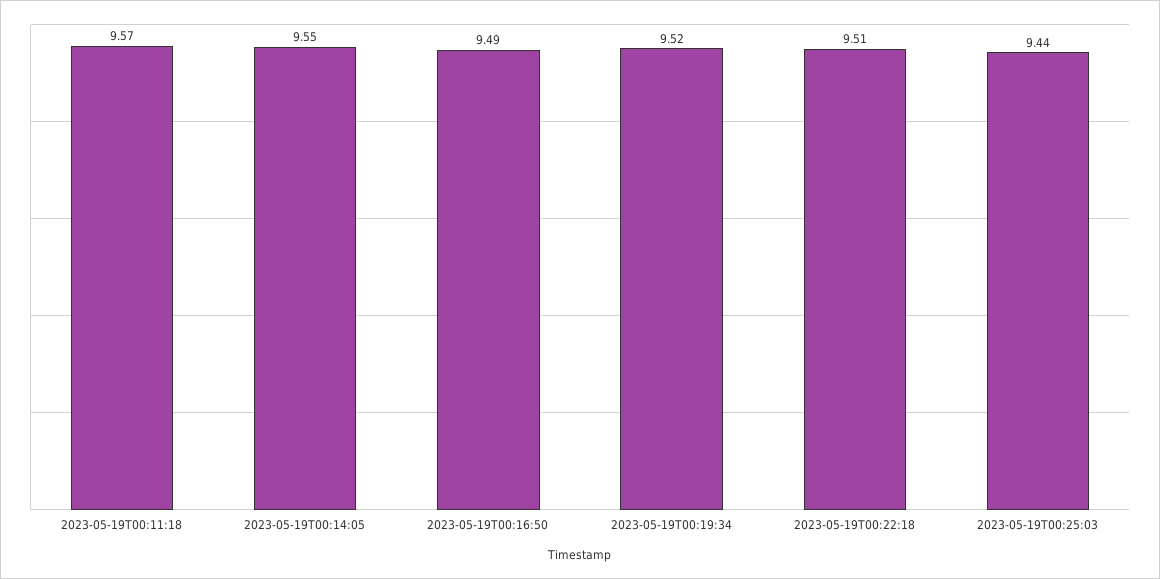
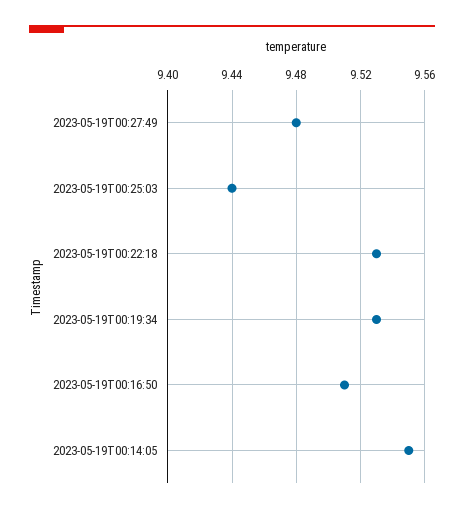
2023-05-19T00:11:18: 9.57 -> none
2023-05-19T00:16:50: 9.49 -> 9.51
2023-05-19T00:19:34: 9.52 -> 9.53
2023-05-19T00:22:18: 9.51 -> 9.53
2023-05-19T00:27:49: none -> 9.48

